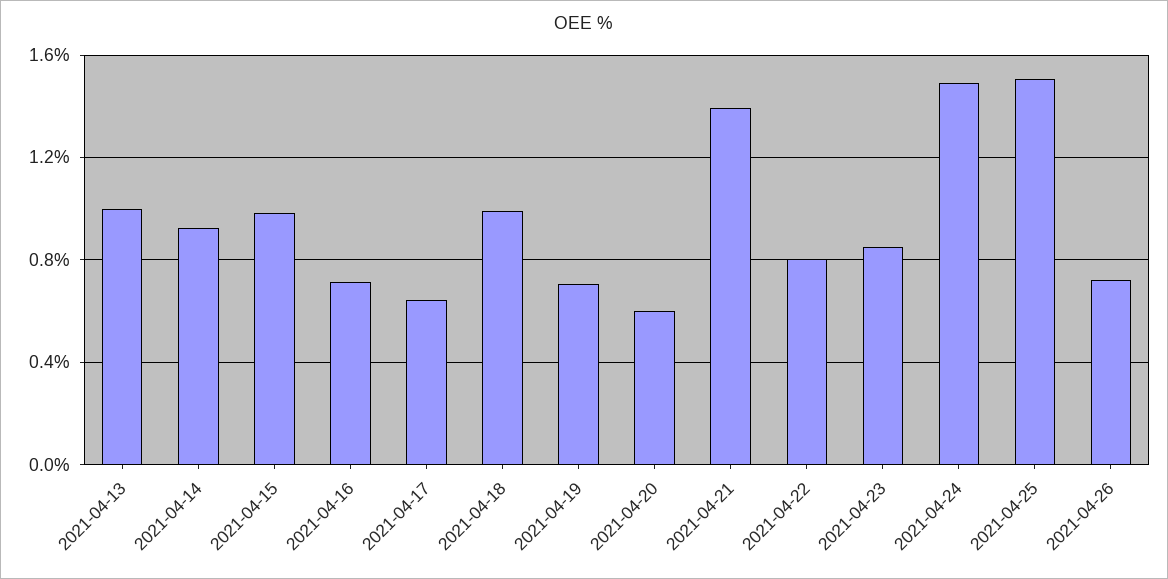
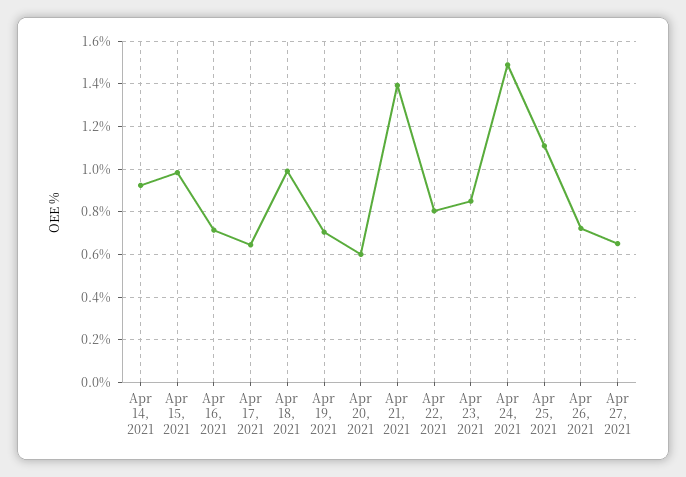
2021-04-13: 1 -> none
2021-04-25: 1.5 -> 1.1
Apr 27, 2021: none -> 0.65

